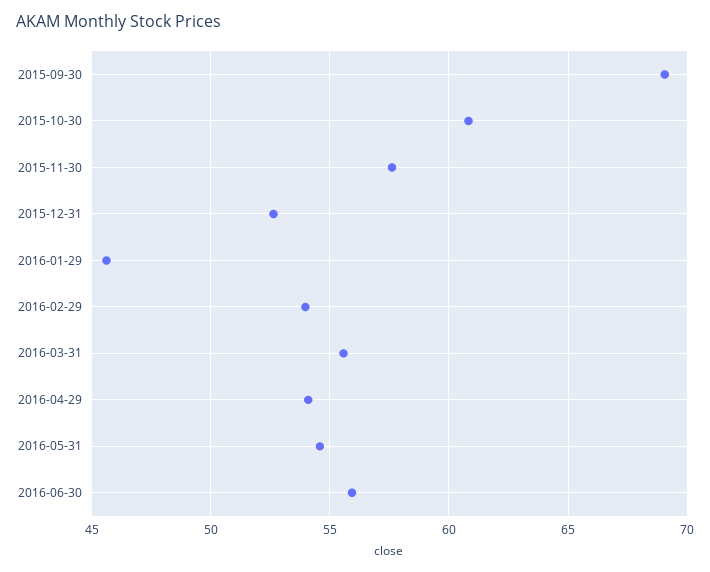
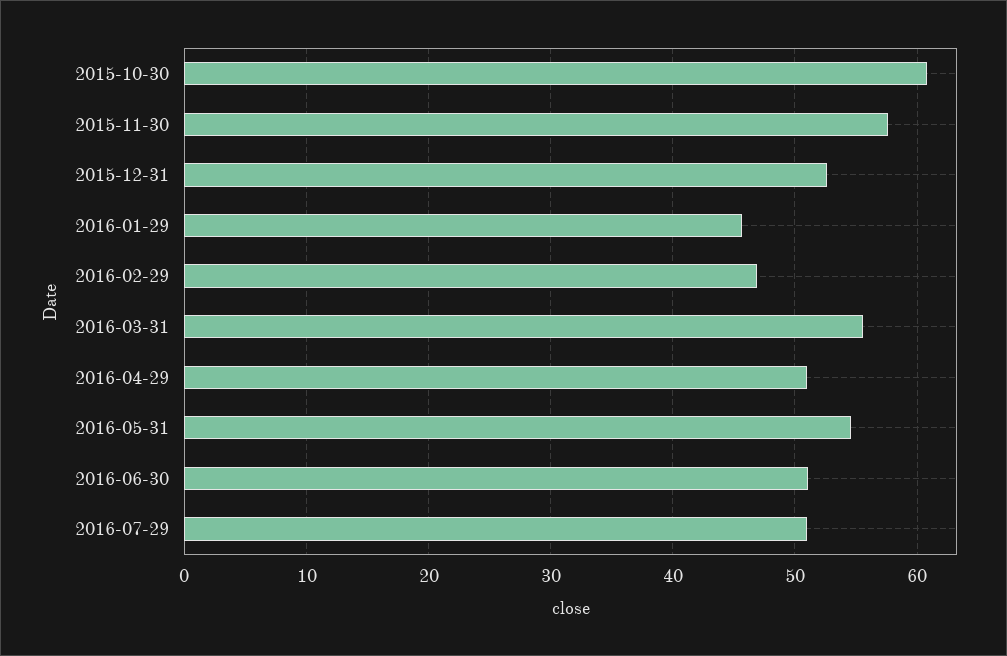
2015-09-30: 69 -> none
2016-02-29: 54 -> 47
2016-04-29: 54 -> 51
2016-06-30: 56 -> 51
2016-07-29: none -> 51

